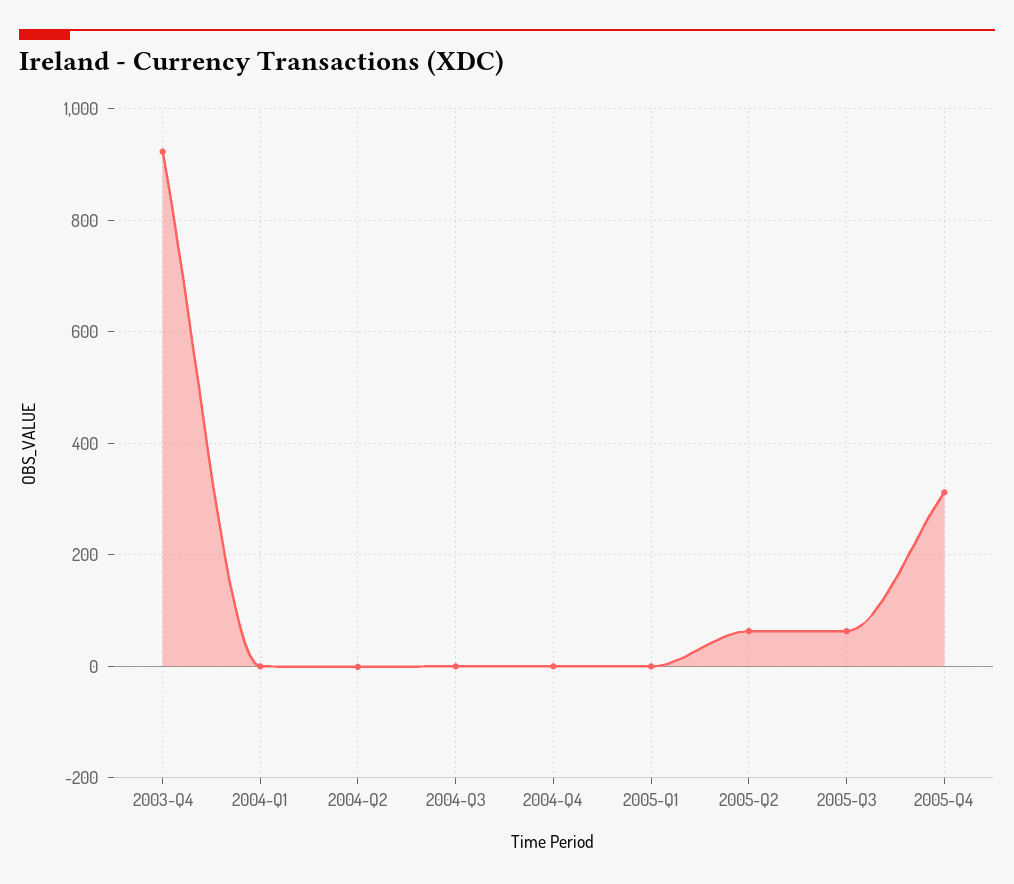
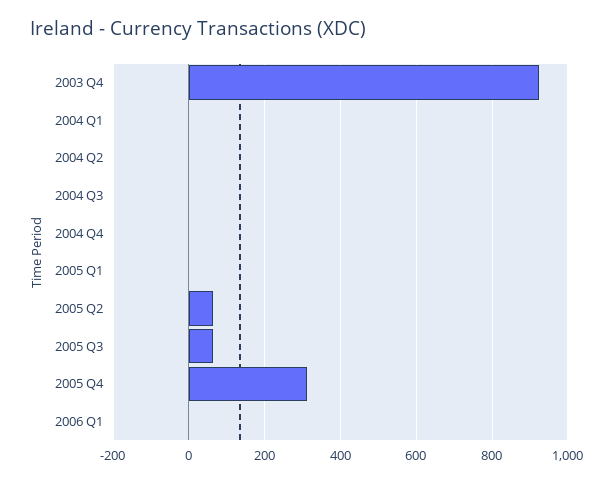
2006 Q1: none -> 0

